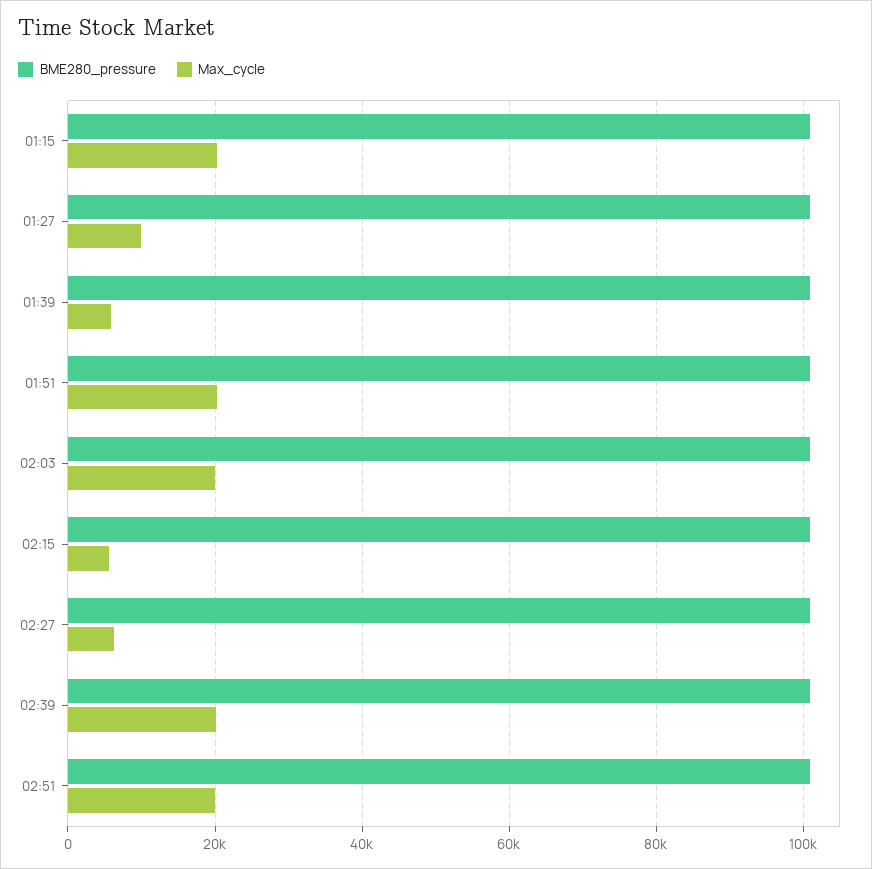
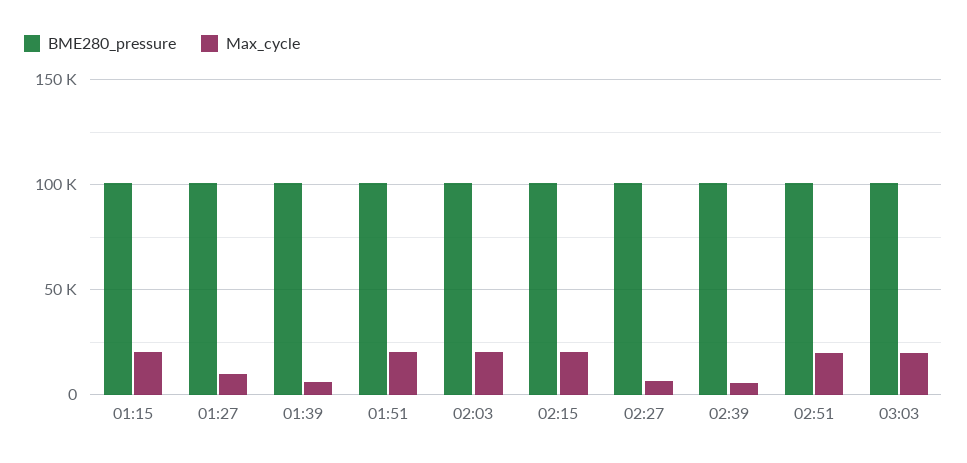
Max_cycle, 02:15: 6000 -> 20000
Max_cycle, 02:39: 20000 -> 5000
BME280_pressure, 03:03: none -> 100000
Max_cycle, 03:03: none -> 20000

